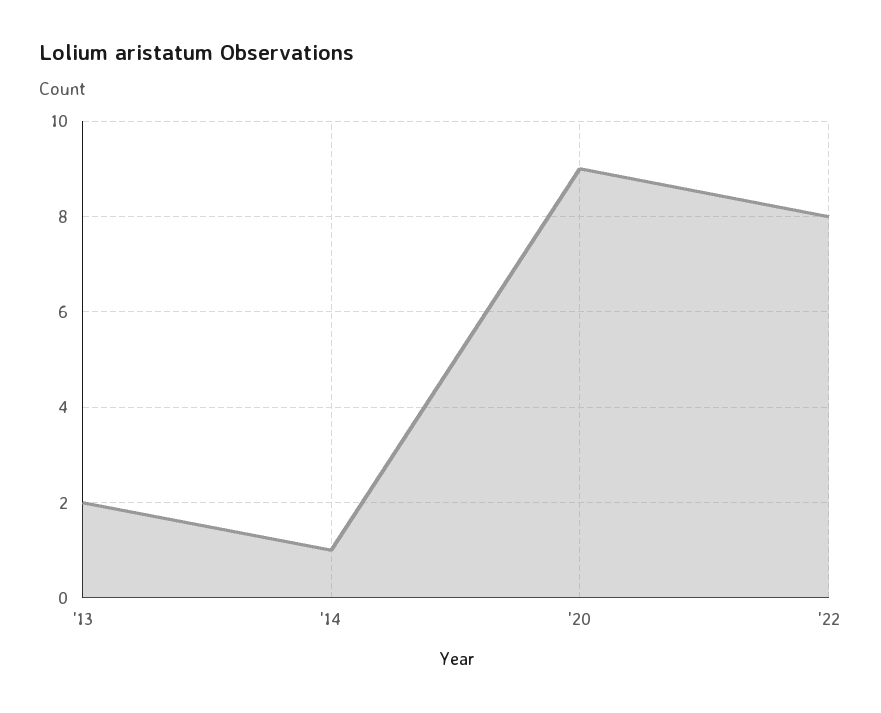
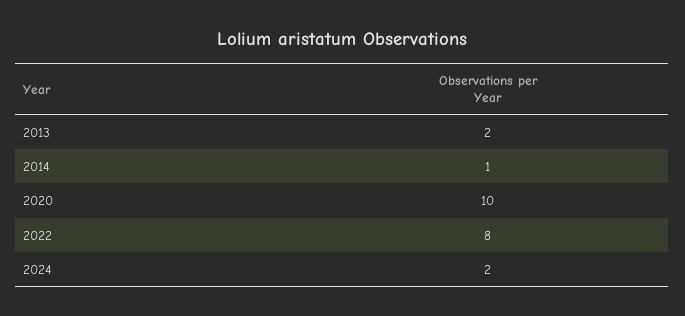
'20: 9 -> 10
2024: none -> 2

